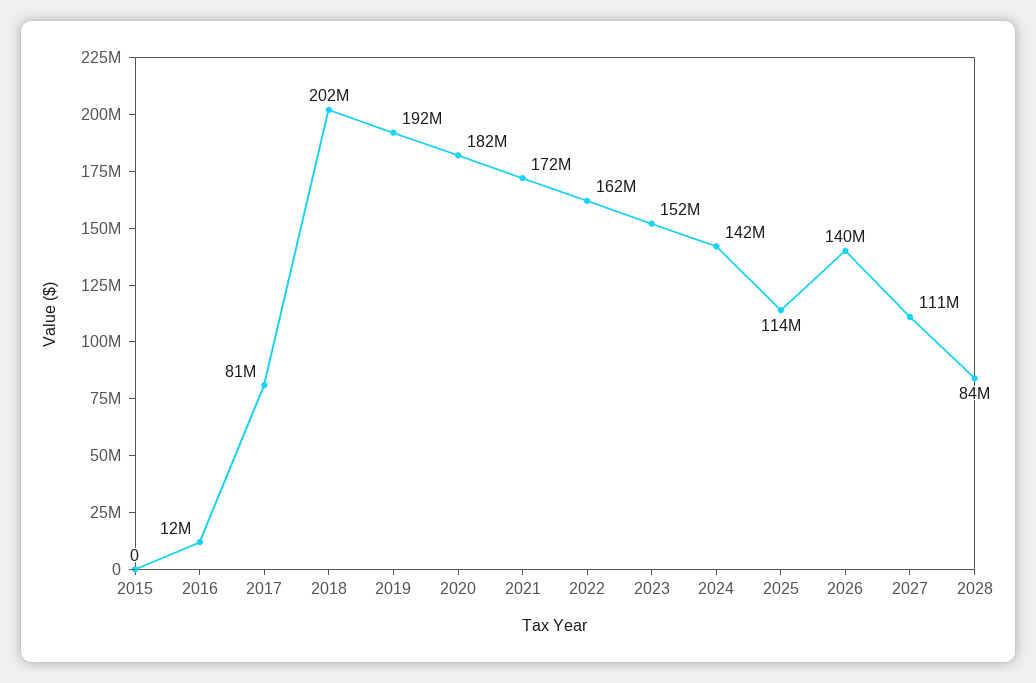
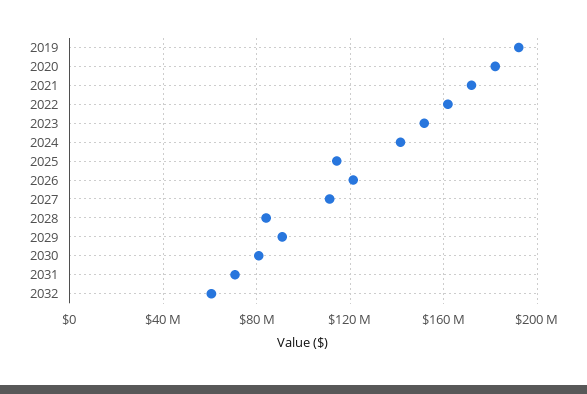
2015: 0 -> none
2016: 12000000 -> none
2017: 81000000 -> none
2018: 202000000 -> none
2026: 140000000 -> 120000000
2029: none -> 90000000
2030: none -> 80000000
2031: none -> 70000000
2032: none -> 60000000

